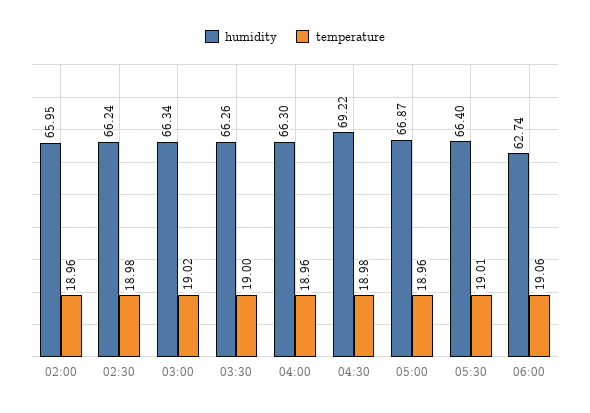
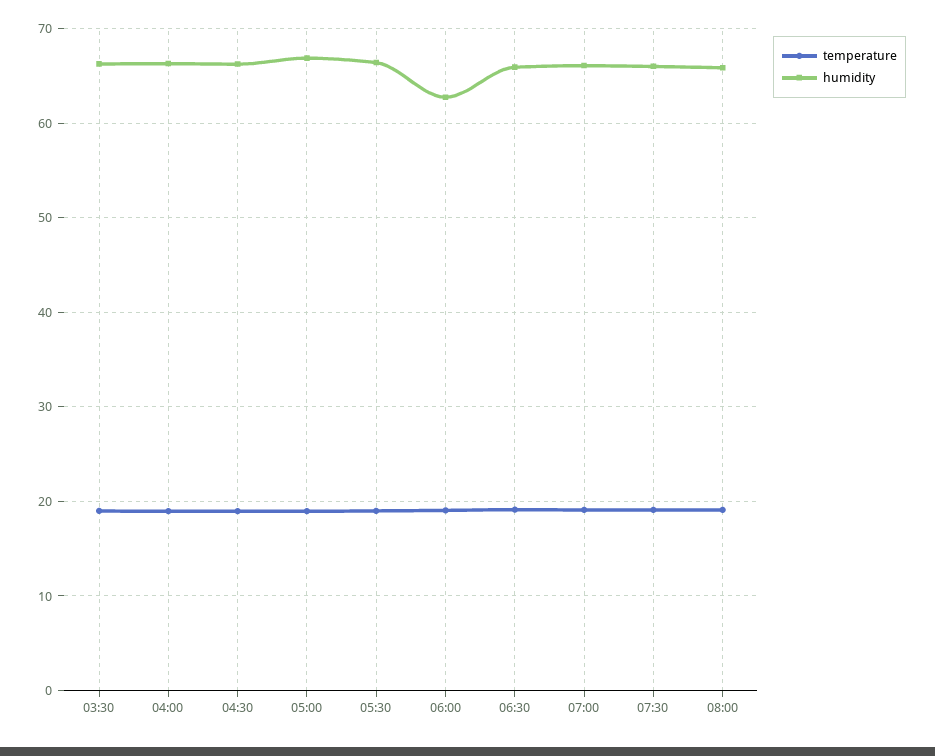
humidity, 02:00: 65.95 -> none
temperature, 02:00: 18.96 -> none
humidity, 02:30: 66.24 -> none
temperature, 02:30: 18.98 -> none
humidity, 03:00: 66.34 -> none
temperature, 03:00: 19.02 -> none
humidity, 04:30: 69.22 -> 66
temperature, 06:30: none -> 19
humidity, 06:30: none -> 66
temperature, 07:00: none -> 19
humidity, 07:00: none -> 66
temperature, 07:30: none -> 19
humidity, 07:30: none -> 66
temperature, 08:00: none -> 19
humidity, 08:00: none -> 66

